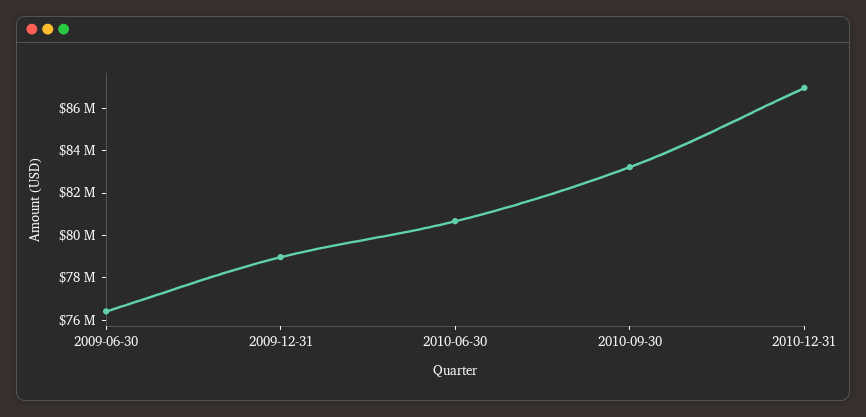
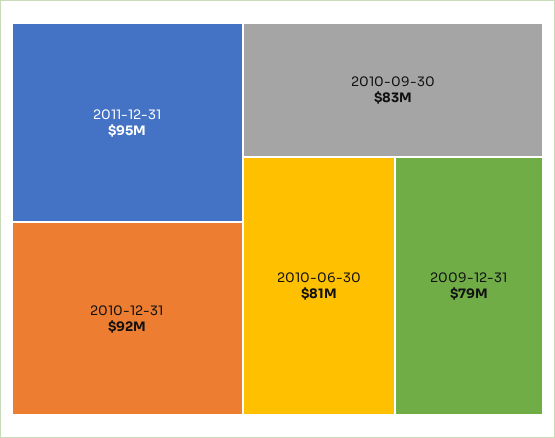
2009-06-30: 76500000 -> none
2010-12-31: 87000000 -> 92000000
2011-12-31: none -> 95000000

